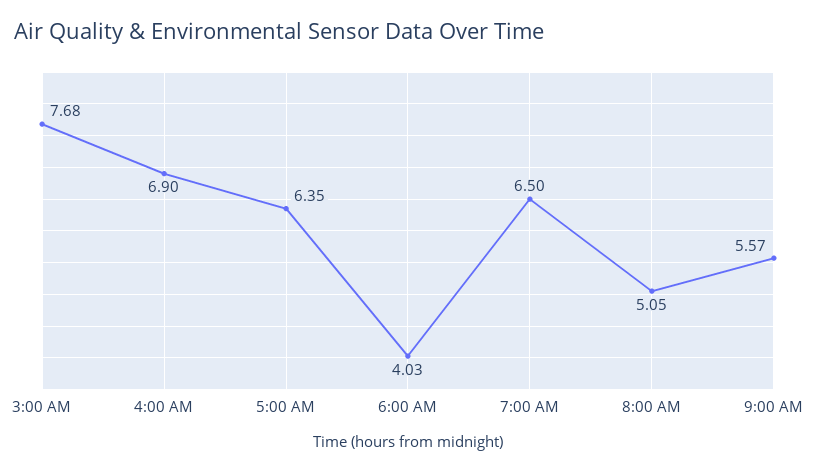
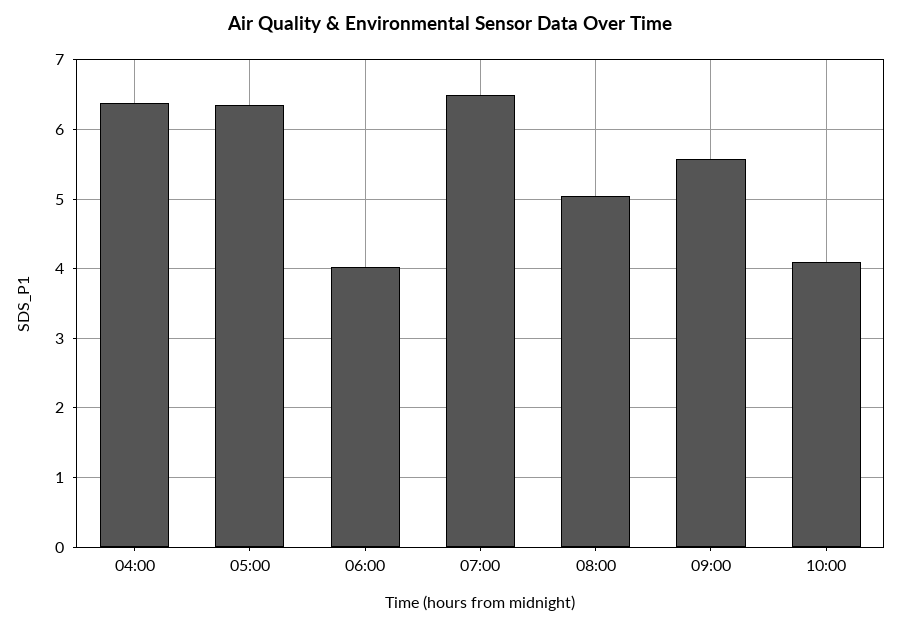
3:00 AM: 7.68 -> none
4:00 AM: 6.9 -> 6.4
10:00: none -> 4.1

